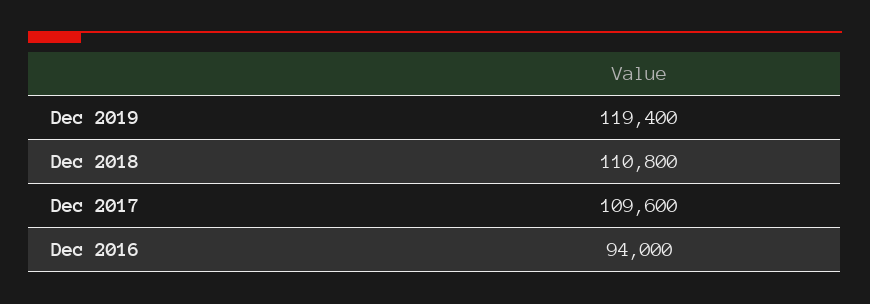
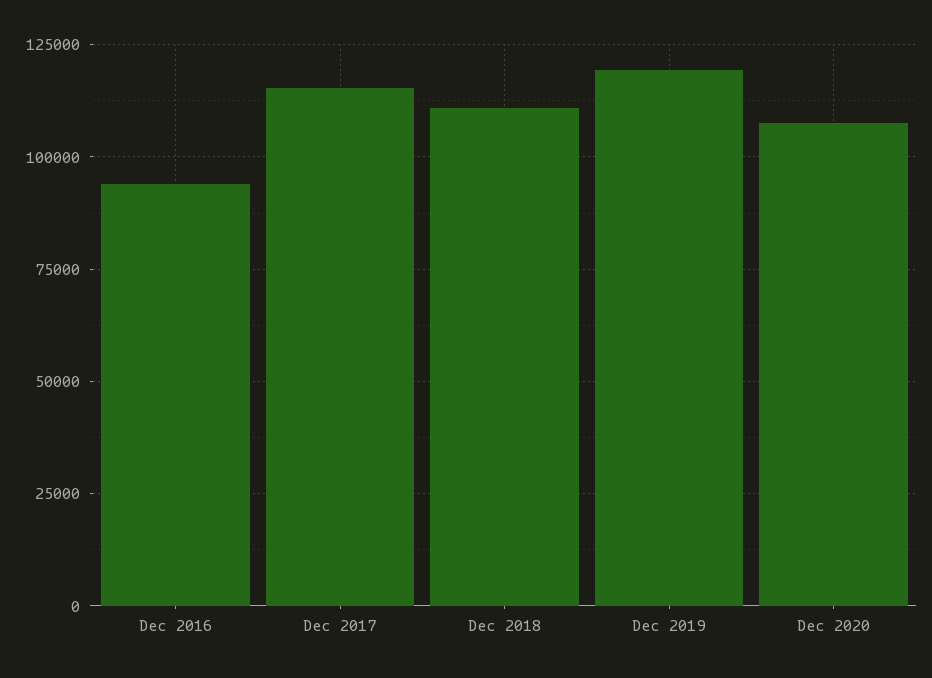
Dec 2017: 109600 -> 115000
Dec 2020: none -> 107500

